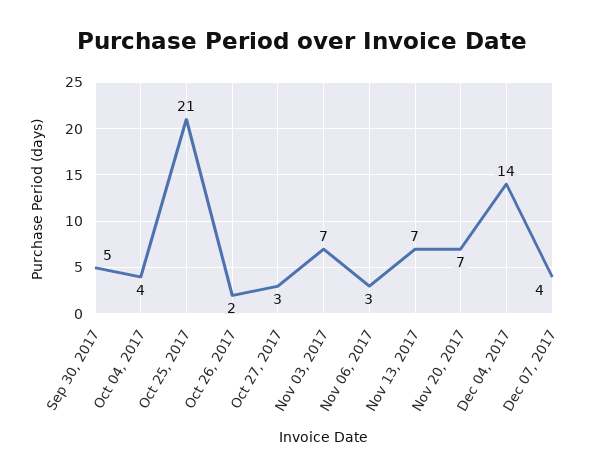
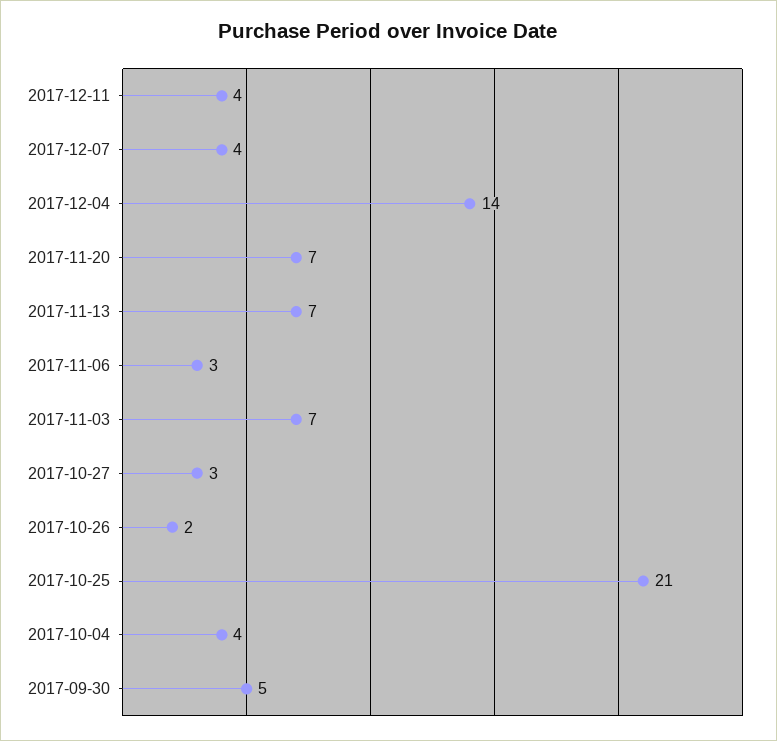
2017-12-11: none -> 4

